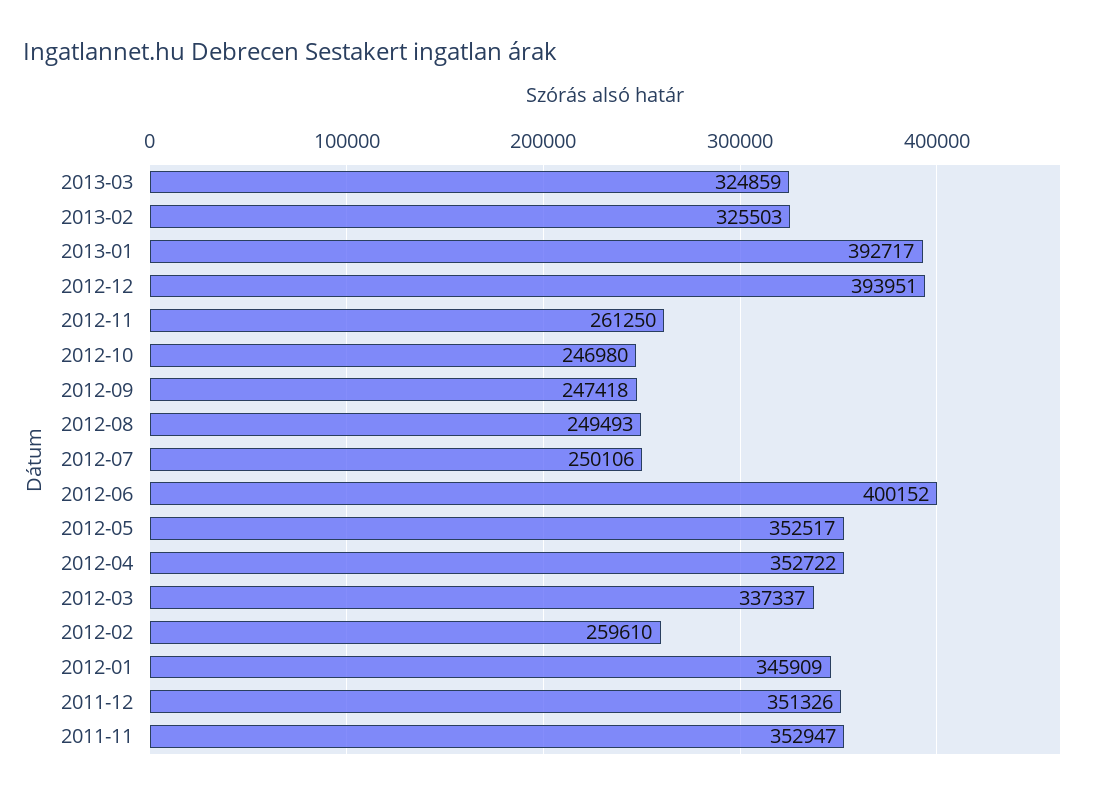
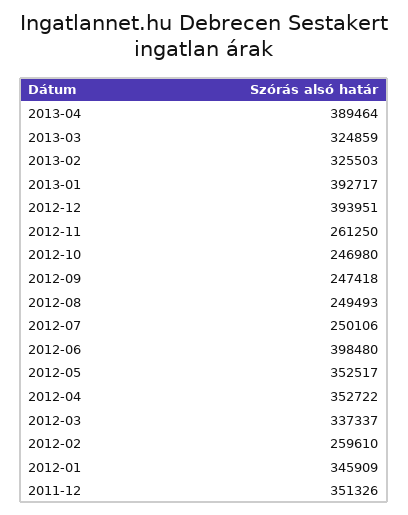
2012-06: 400152 -> 398480
2011-11: 352947 -> none
2013-04: none -> 389464

